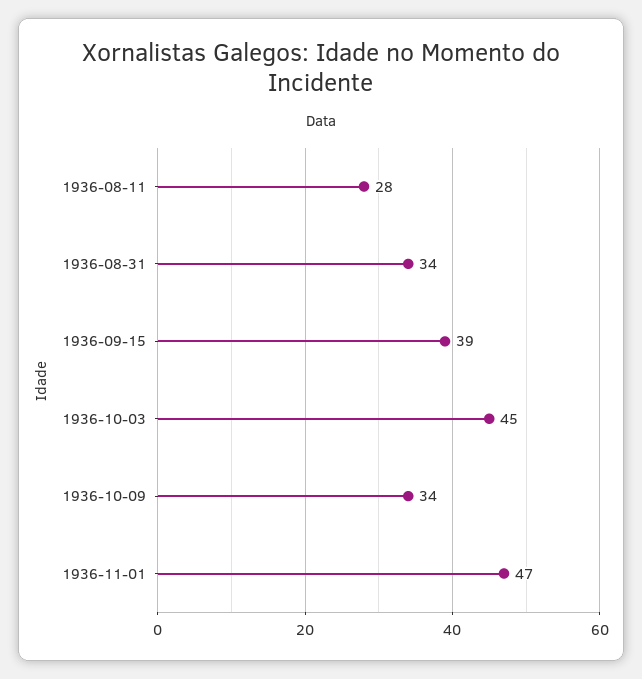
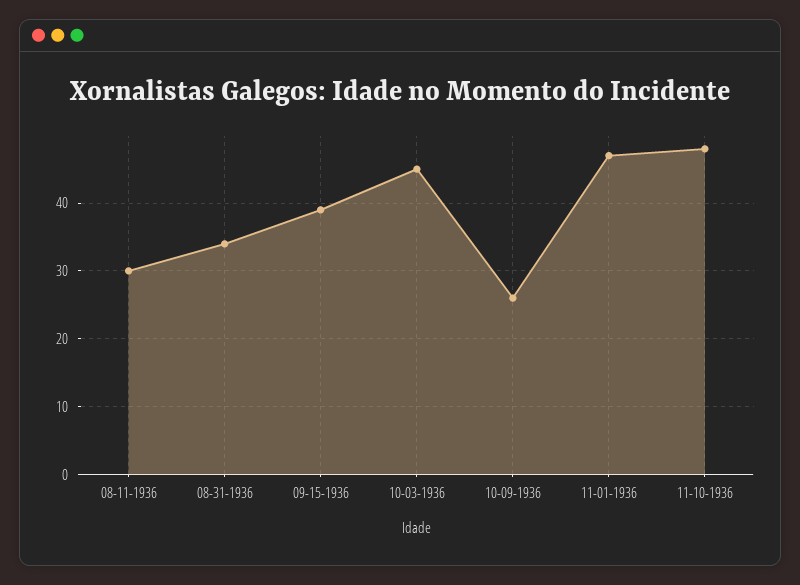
1936-08-11: 28 -> 30
1936-10-09: 34 -> 26
11-10-1936: none -> 48

